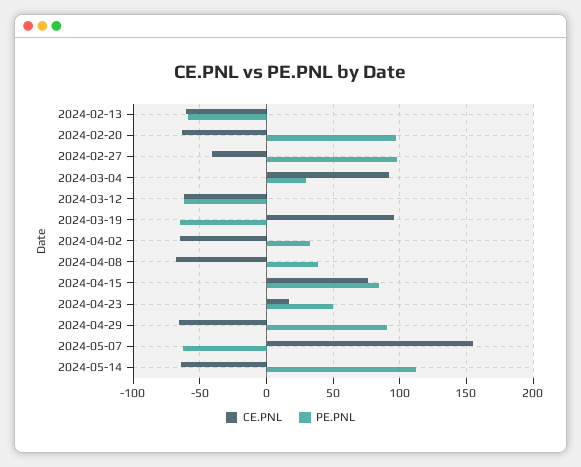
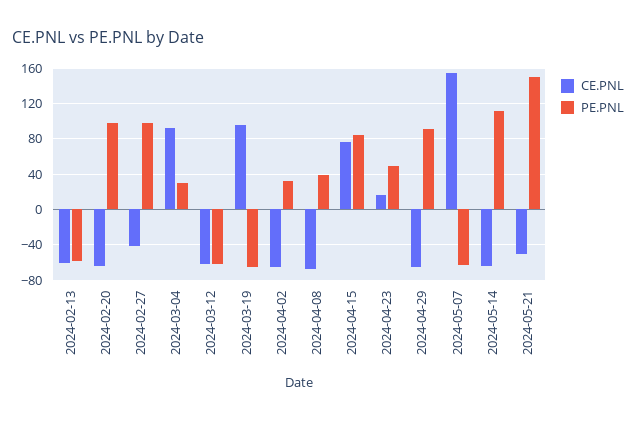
CE.PNL, 2024-05-21: none -> -50
PE.PNL, 2024-05-21: none -> 150

